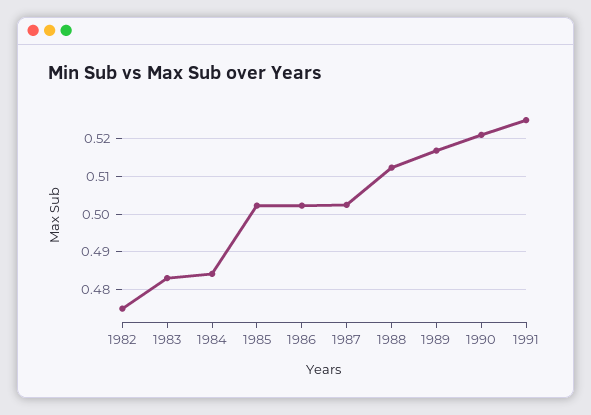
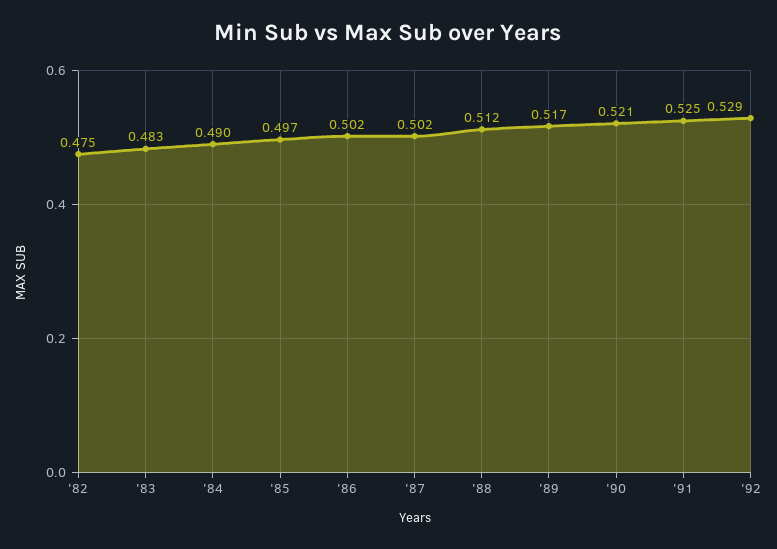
1984: 0.484 -> 0.49
1985: 0.502 -> 0.497
'92: none -> 0.529

